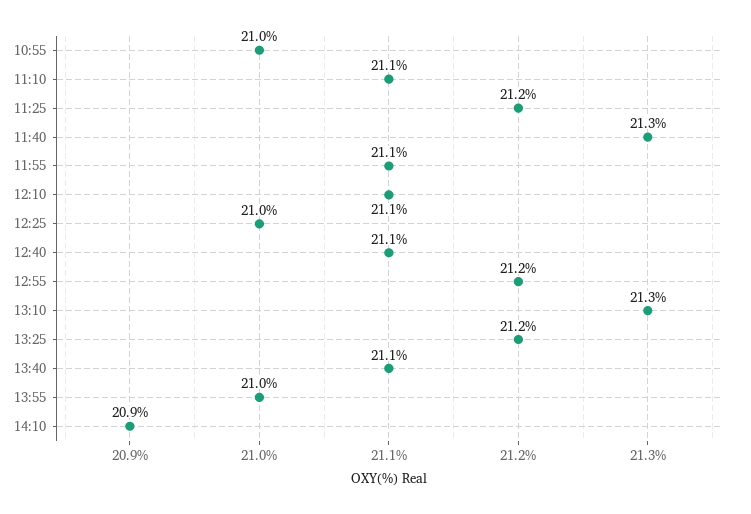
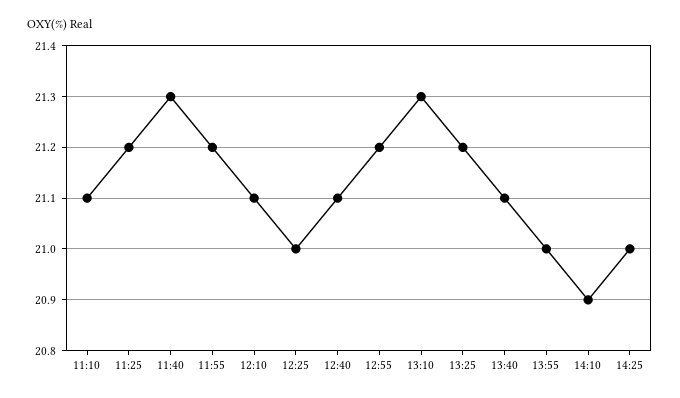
10:55: 21 -> none
11:55: 21.1 -> 21.2
14:25: none -> 21

